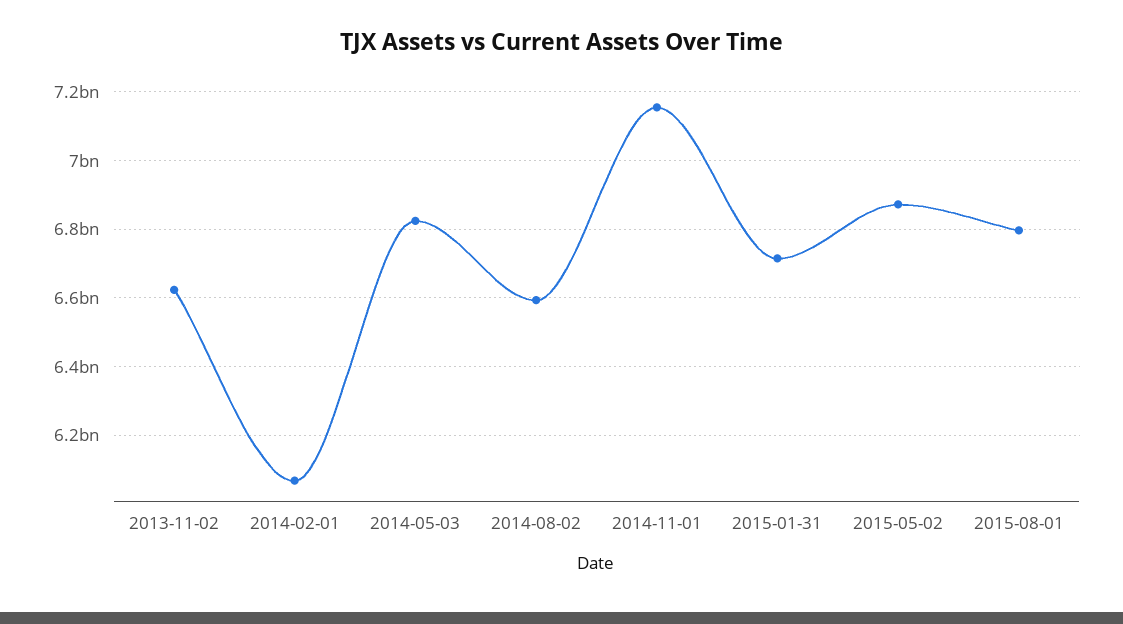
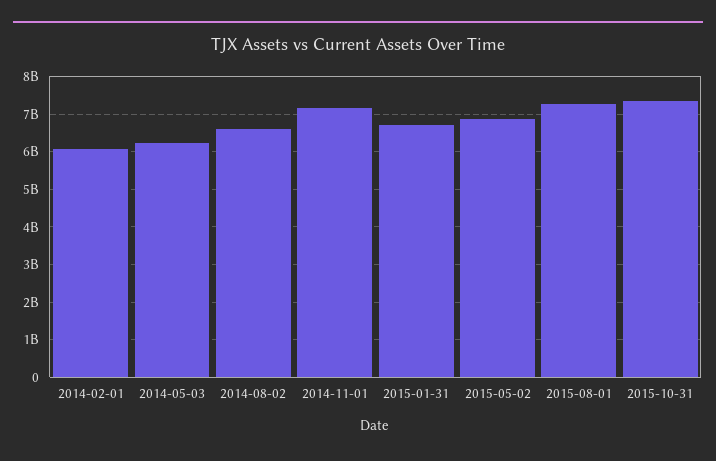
2013-11-02: 6620000000 -> none
2014-05-03: 6820000000 -> 6200000000
2015-08-01: 6800000000 -> 7200000000
2015-10-31: none -> 7400000000

